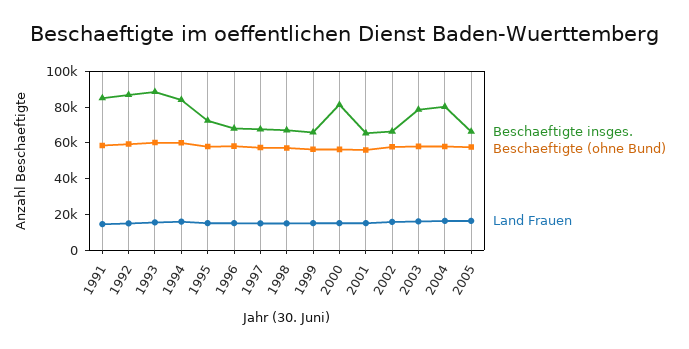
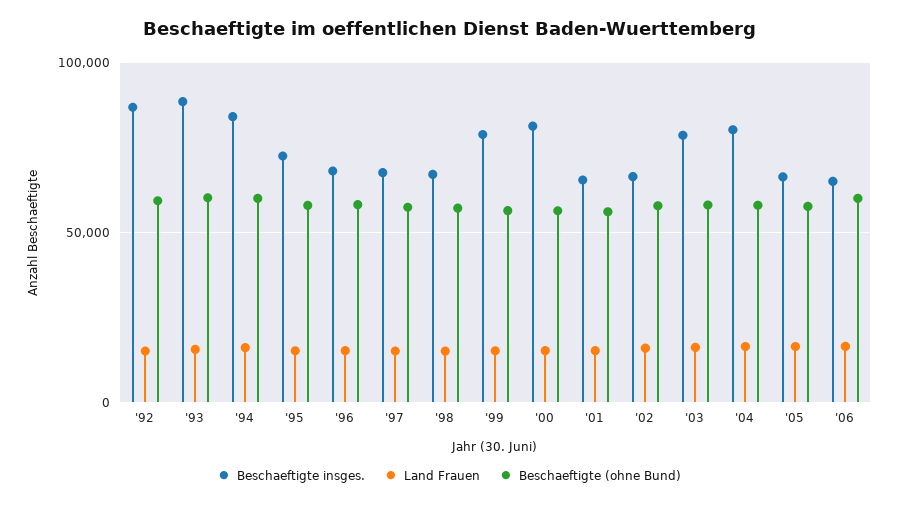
Beschaeftigte insges., 1991: 85000 -> none
Beschaeftigte (ohne Bund), 1991: 60000 -> none
Land Frauen, 1991: 15000 -> none
Beschaeftigte insges., 1999: 65000 -> 80000
Beschaeftigte insges., '06: none -> 65000
Land Frauen, '06: none -> 15000
Beschaeftigte (ohne Bund), '06: none -> 60000

